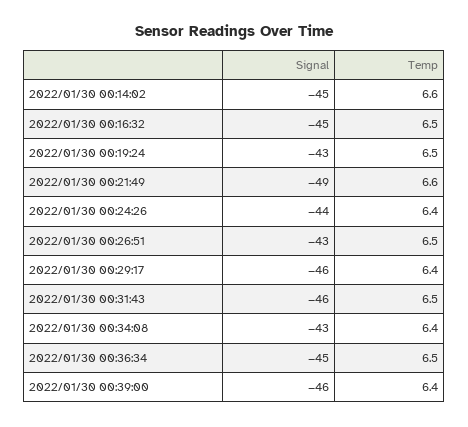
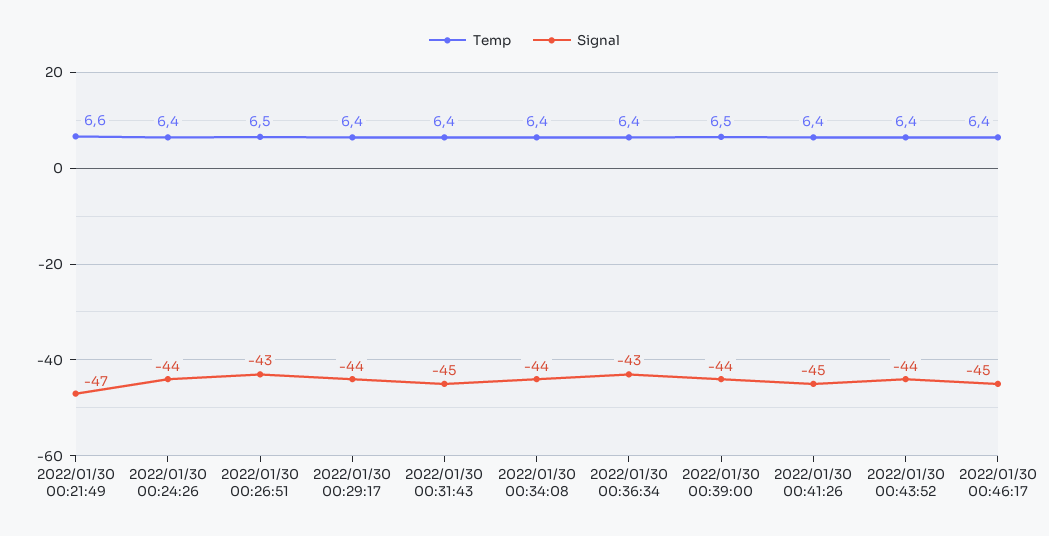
Signal, 2022/01/30 00:14:02: -45 -> none
Temp, 2022/01/30 00:14:02: 6.6 -> none
Signal, 2022/01/30 00:16:32: -45 -> none
Temp, 2022/01/30 00:16:32: 6.5 -> none
Signal, 2022/01/30 00:19:24: -43 -> none
Temp, 2022/01/30 00:19:24: 6.5 -> none
Signal, 2022/01/30 00:21:49: -49 -> -47
Signal, 2022/01/30 00:29:17: -46 -> -44
Signal, 2022/01/30 00:31:43: -46 -> -45
Temp, 2022/01/30 00:31:43: 6.5 -> 6.4
Signal, 2022/01/30 00:34:08: -43 -> -44
Signal, 2022/01/30 00:36:34: -45 -> -43
Temp, 2022/01/30 00:36:34: 6.5 -> 6.4
Signal, 2022/01/30 00:39:00: -46 -> -44
Temp, 2022/01/30 00:39:00: 6.4 -> 6.5
Temp, 2022/01/30 00:41:26: none -> 6.4
Signal, 2022/01/30 00:41:26: none -> -45
Temp, 2022/01/30 00:43:52: none -> 6.4
Signal, 2022/01/30 00:43:52: none -> -44
Temp, 2022/01/30 00:46:17: none -> 6.4
Signal, 2022/01/30 00:46:17: none -> -45

